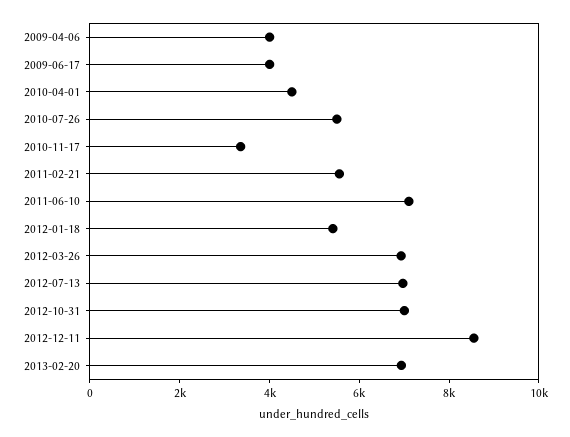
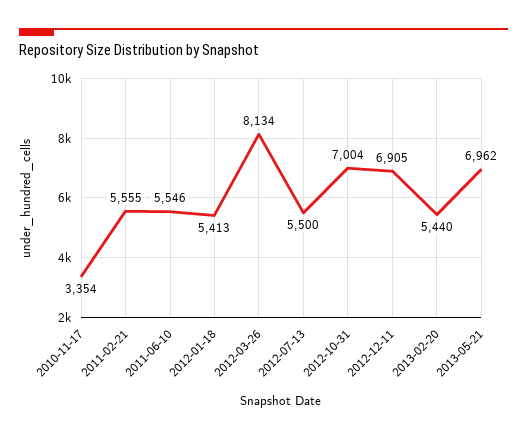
2009-04-06: 4000 -> none
2009-06-17: 4000 -> none
2010-04-01: 4500 -> none
2010-07-26: 5500 -> none
2011-06-10: 7000 -> 5546
2012-03-26: 7000 -> 8134
2012-07-13: 7000 -> 5500
2012-12-11: 8500 -> 6905
2013-02-20: 7000 -> 5440
2013-05-21: none -> 6962

